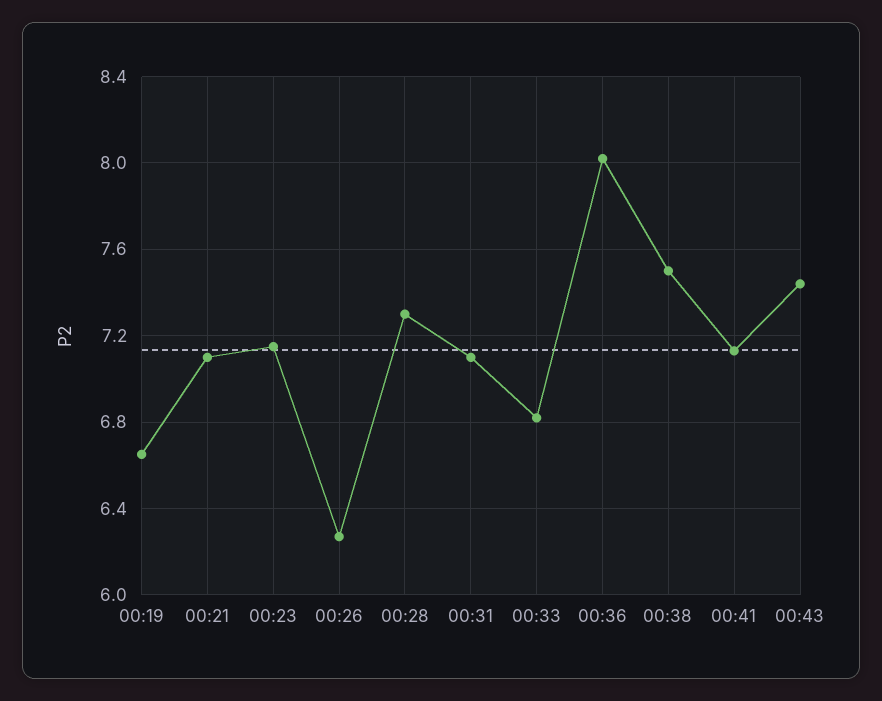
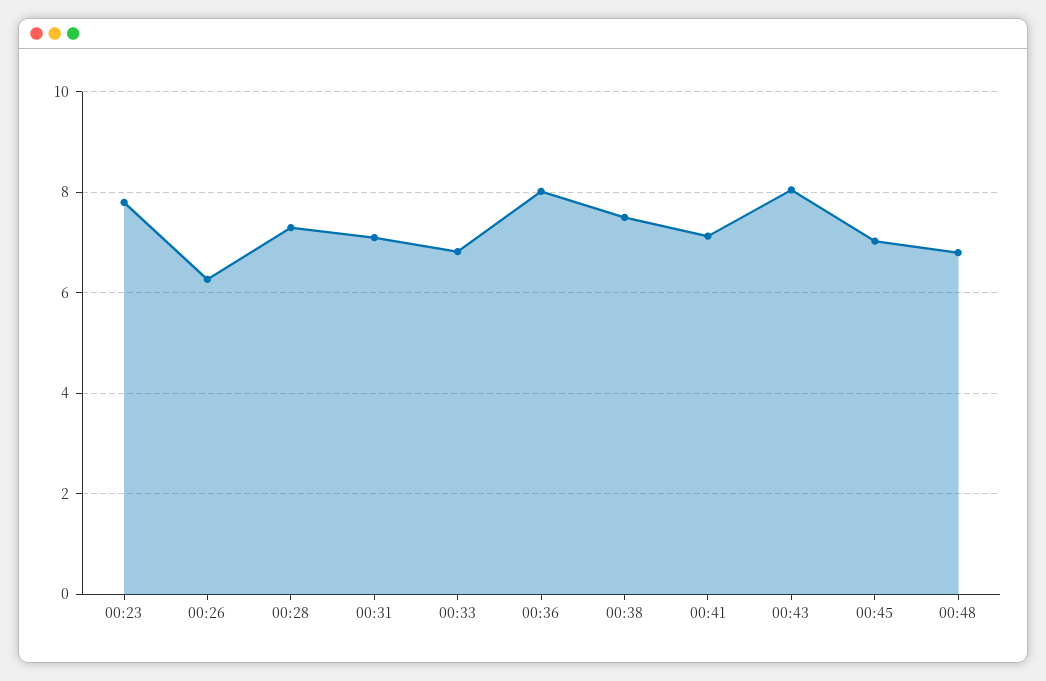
00:19: 6.65 -> none
00:21: 7.1 -> none
00:23: 7.15 -> 7.8
00:43: 7.45 -> 8
00:45: none -> 7
00:48: none -> 6.8

